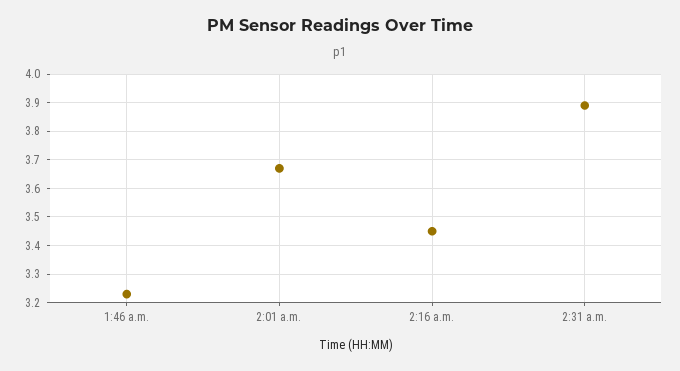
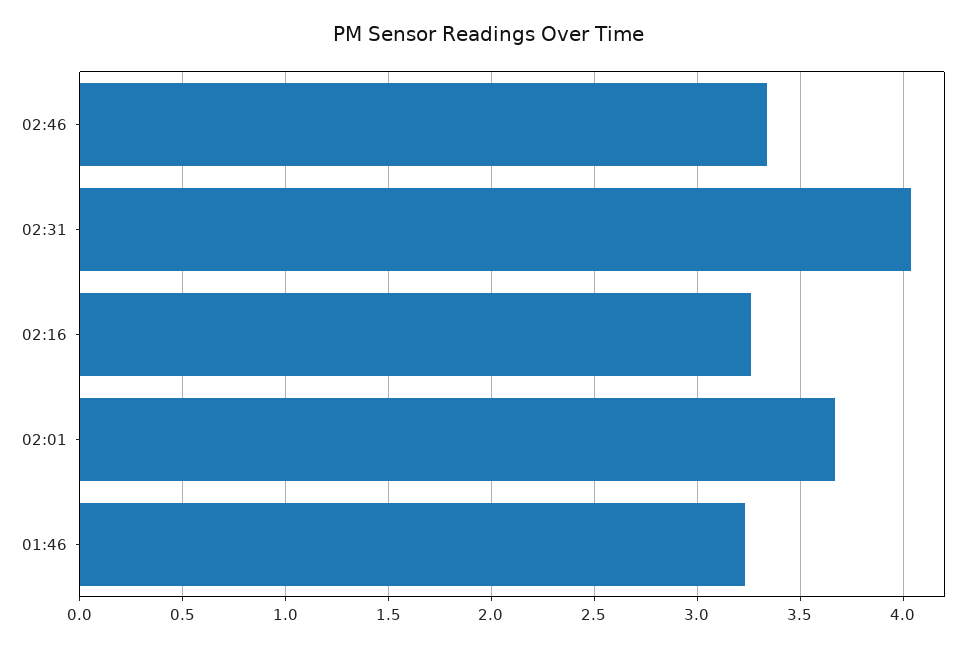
2:16 a.m.: 3.45 -> 3.25
2:31 a.m.: 3.9 -> 4.05
02:46: none -> 3.35

